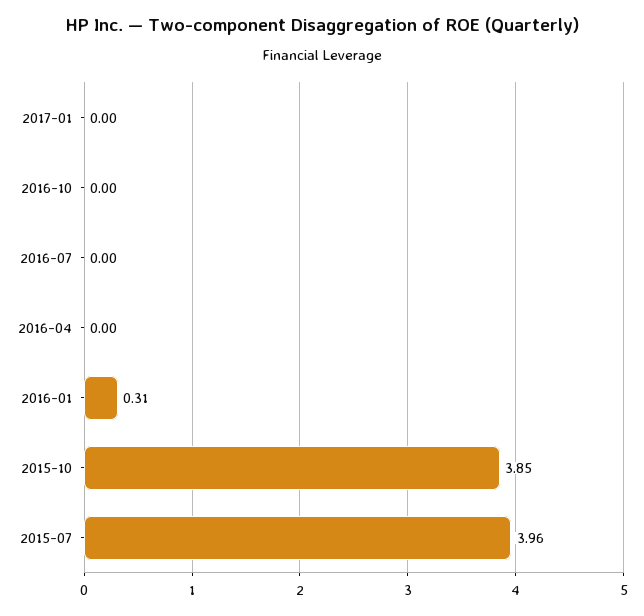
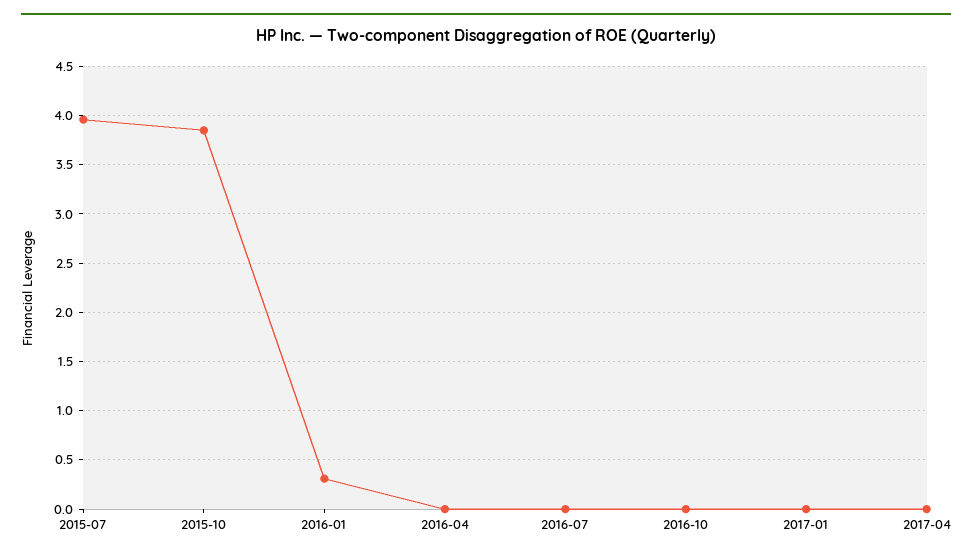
2017-04: none -> 0

